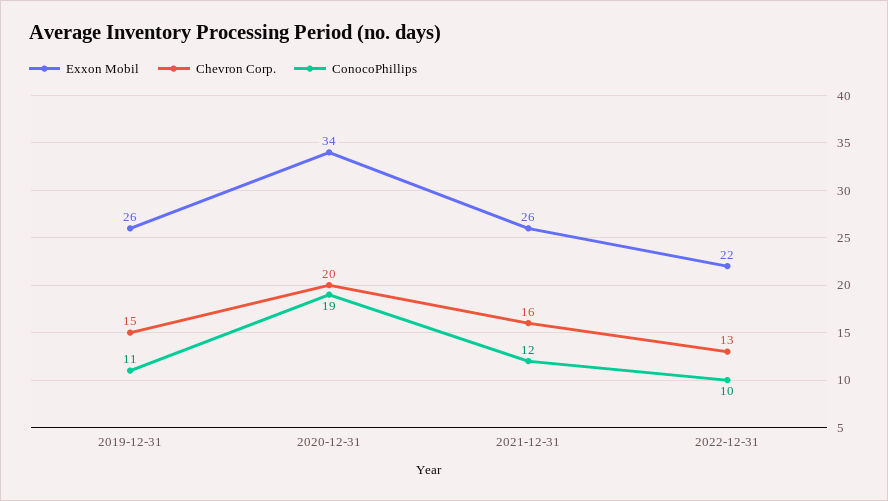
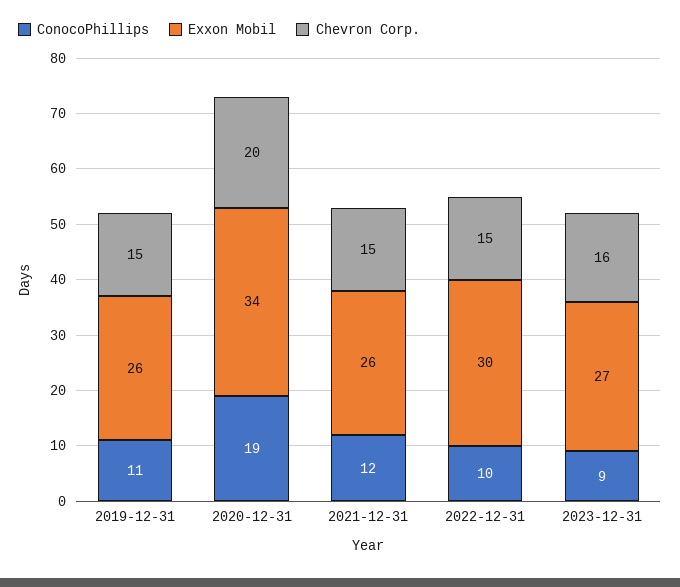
Chevron Corp., 2021-12-31: 16 -> 15
Exxon Mobil, 2022-12-31: 22 -> 30
Chevron Corp., 2022-12-31: 13 -> 15
ConocoPhillips, 2023-12-31: none -> 9
Exxon Mobil, 2023-12-31: none -> 27
Chevron Corp., 2023-12-31: none -> 16

